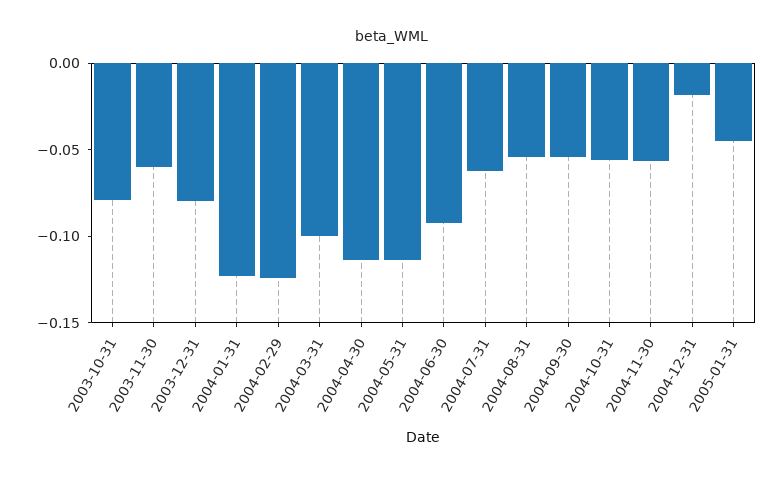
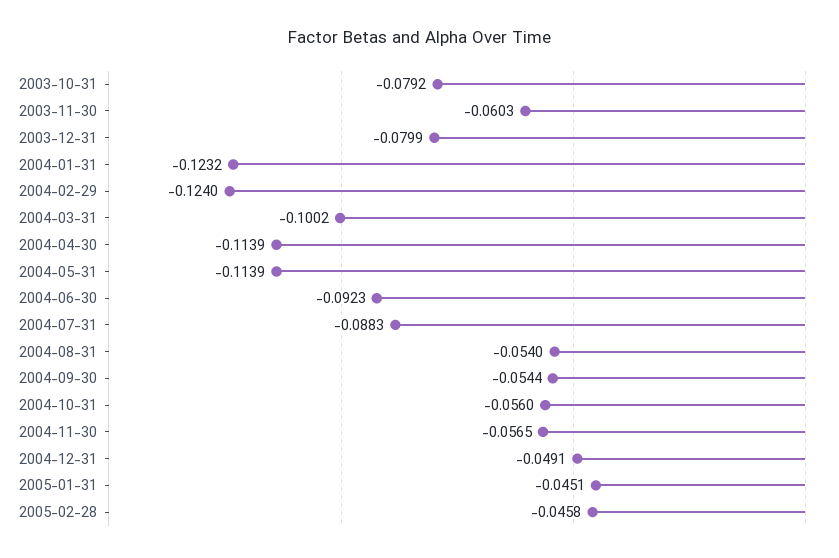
2004-07-31: -0.06 -> -0.0883
2004-12-31: -0.02 -> -0.0491
2005-02-28: none -> -0.0458

